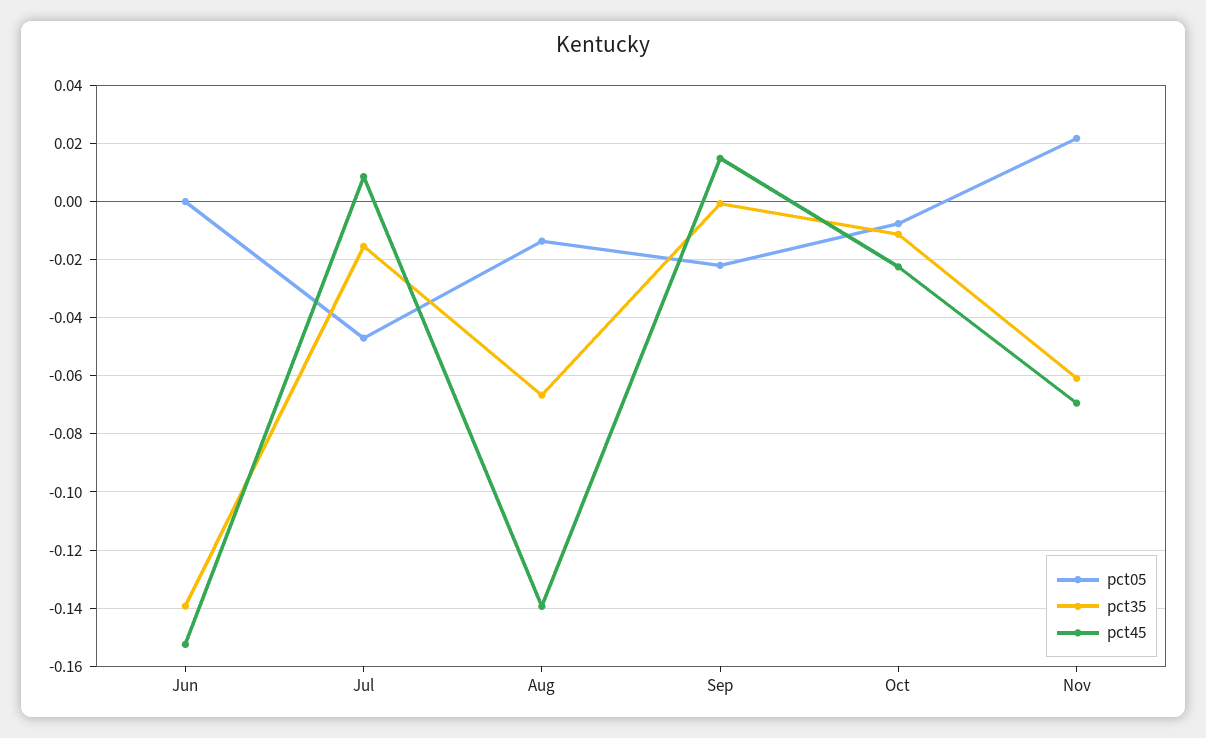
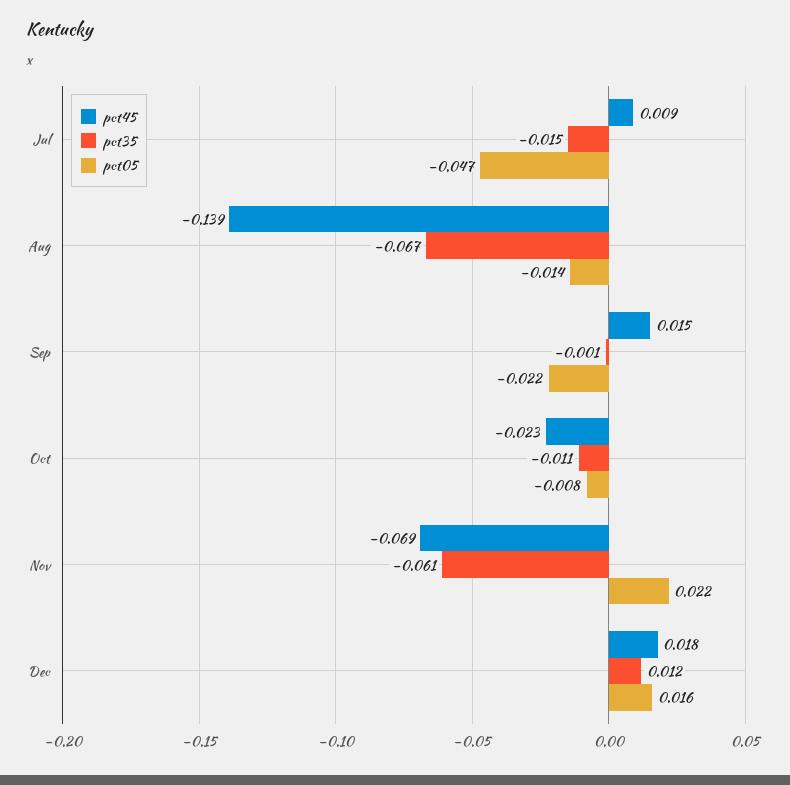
pct05, Jun: 0 -> none
pct35, Jun: -0.14 -> none
pct45, Jun: -0.1525 -> none
pct45, Dec: none -> 0.018
pct35, Dec: none -> 0.012
pct05, Dec: none -> 0.016

